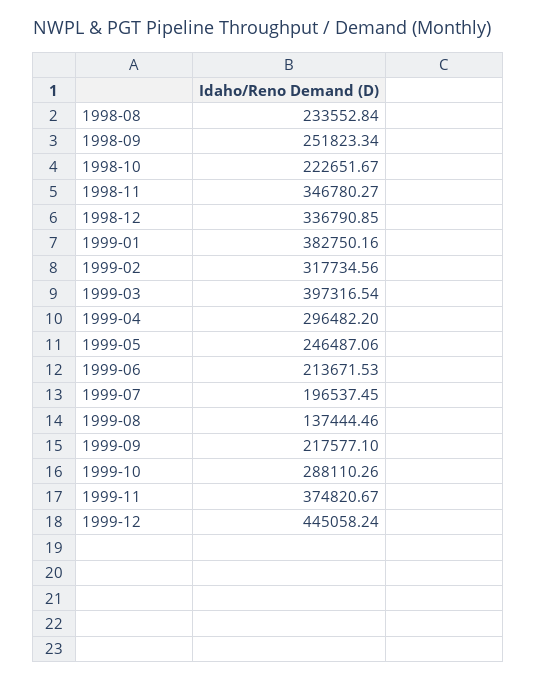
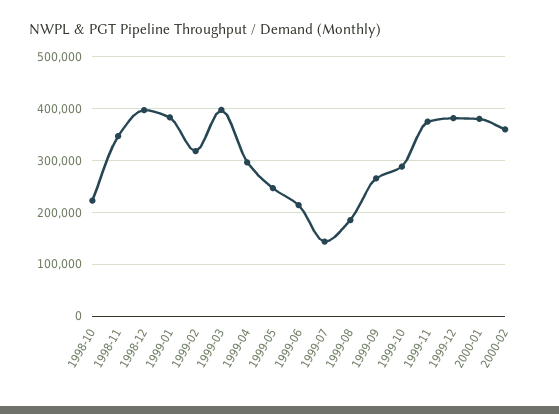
1998-08: 233552.84 -> none
1998-09: 251823.34 -> none
1998-12: 336790.85 -> 400000
1999-07: 196537.45 -> 140000
1999-08: 137444.46 -> 180000
1999-09: 217577.1 -> 260000
1999-12: 445058.24 -> 380000
2000-01: none -> 380000
2000-02: none -> 360000

